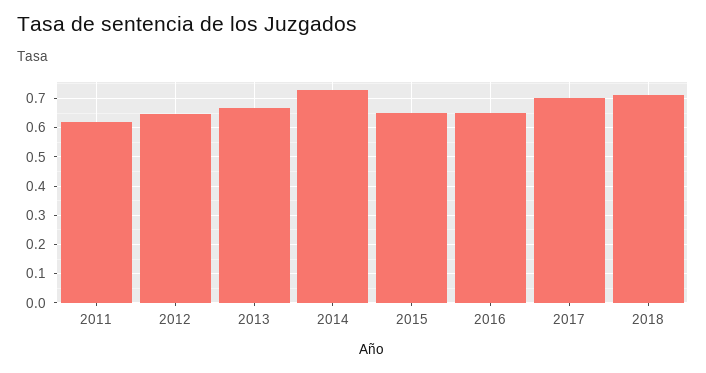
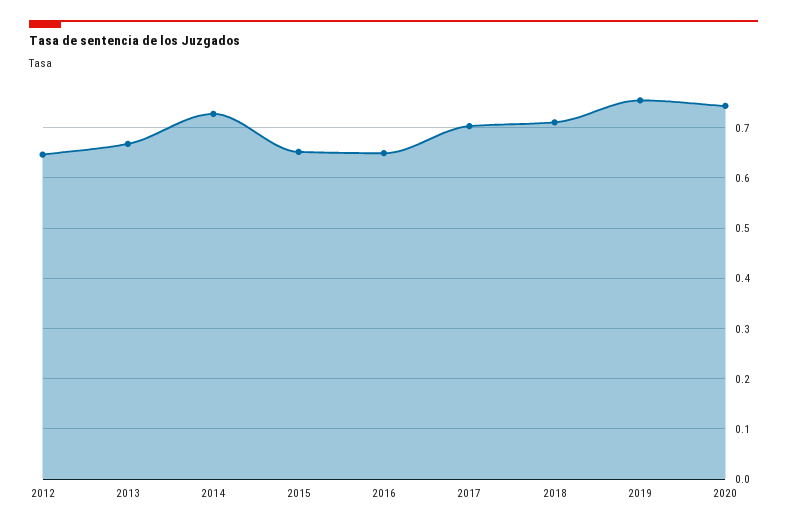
2011: 0.625 -> none
2019: none -> 0.76
2020: none -> 0.74

